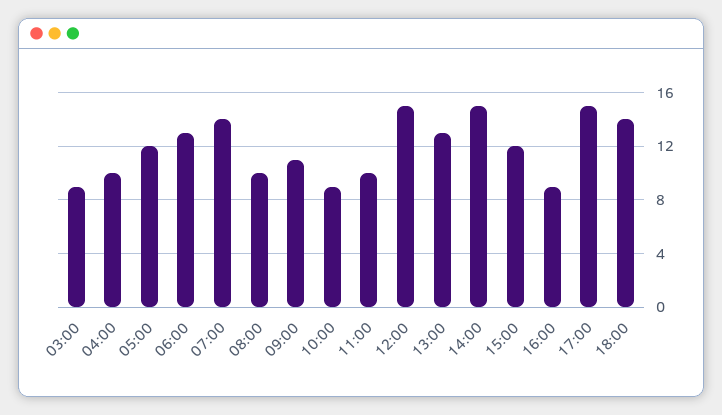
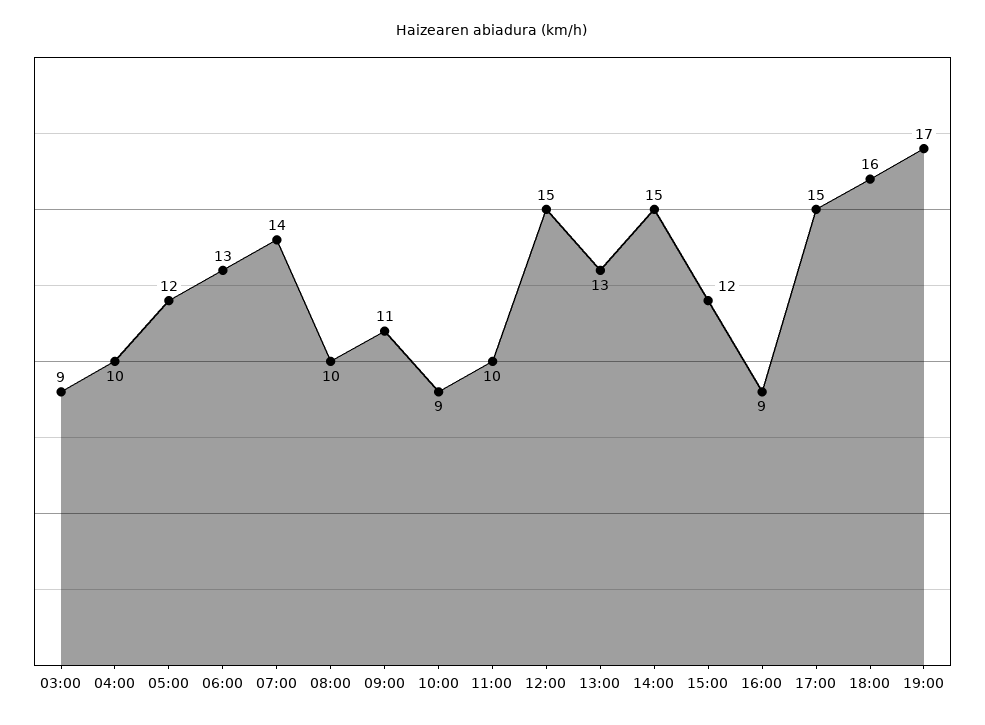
18:00: 14 -> 16
19:00: none -> 17

